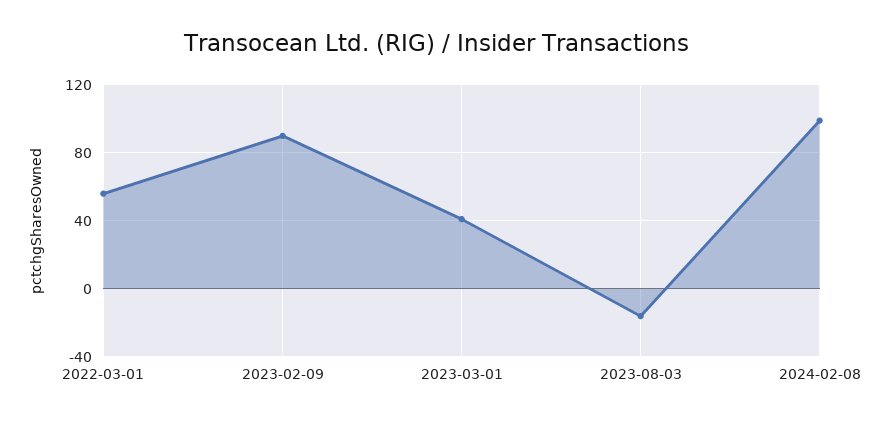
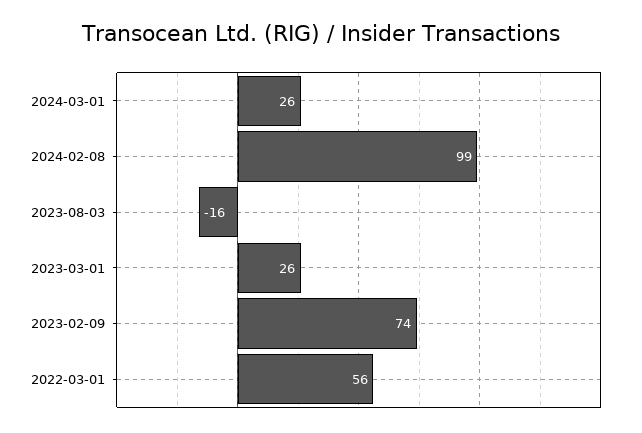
2023-02-09: 90 -> 74
2023-03-01: 40 -> 26
2024-03-01: none -> 26

